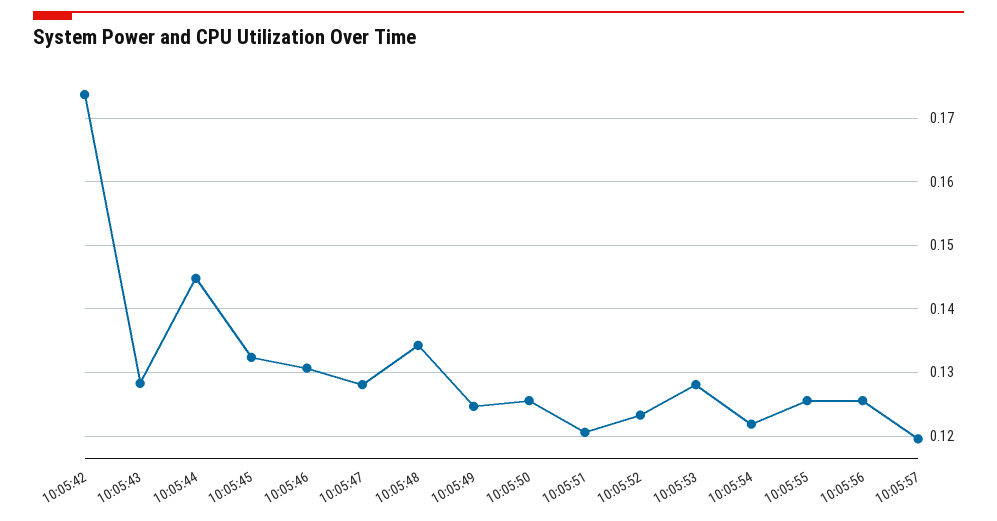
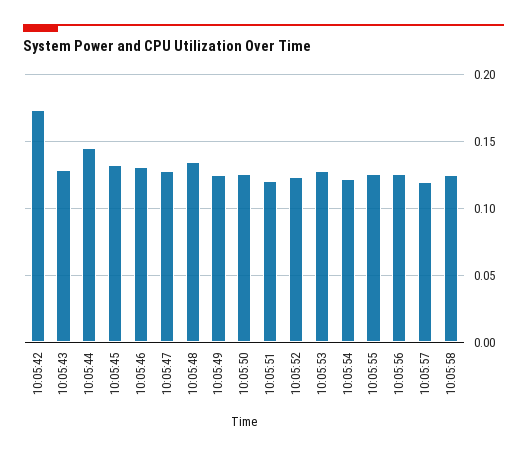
10:05:58: none -> 0.125

